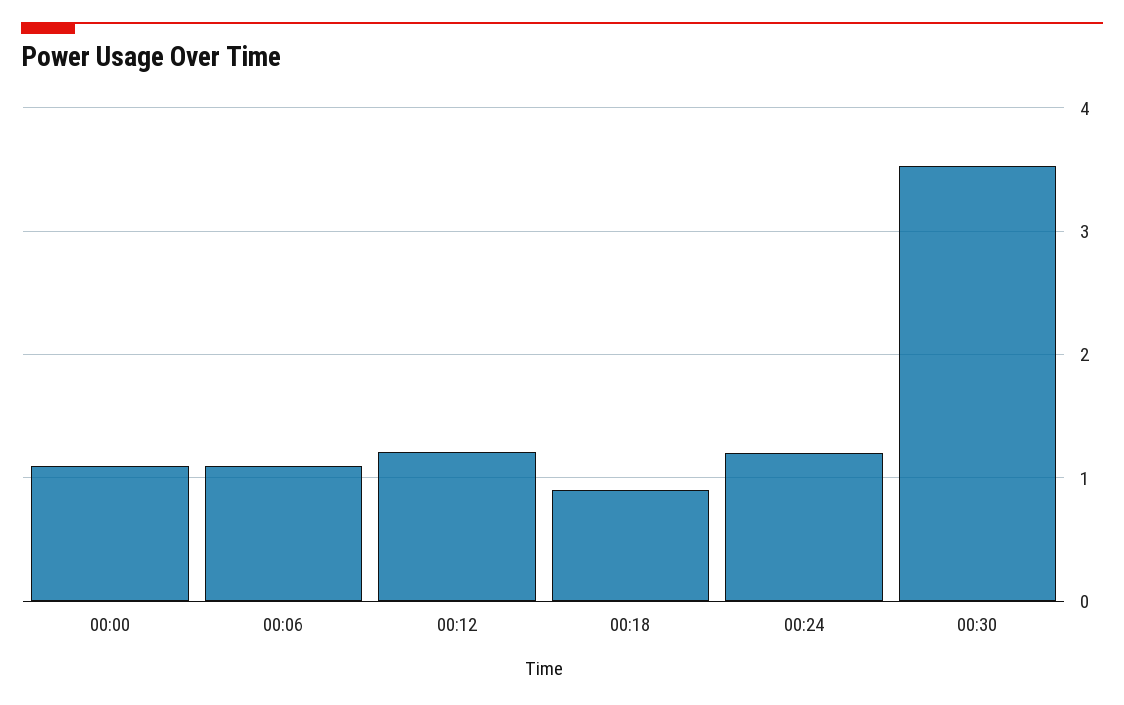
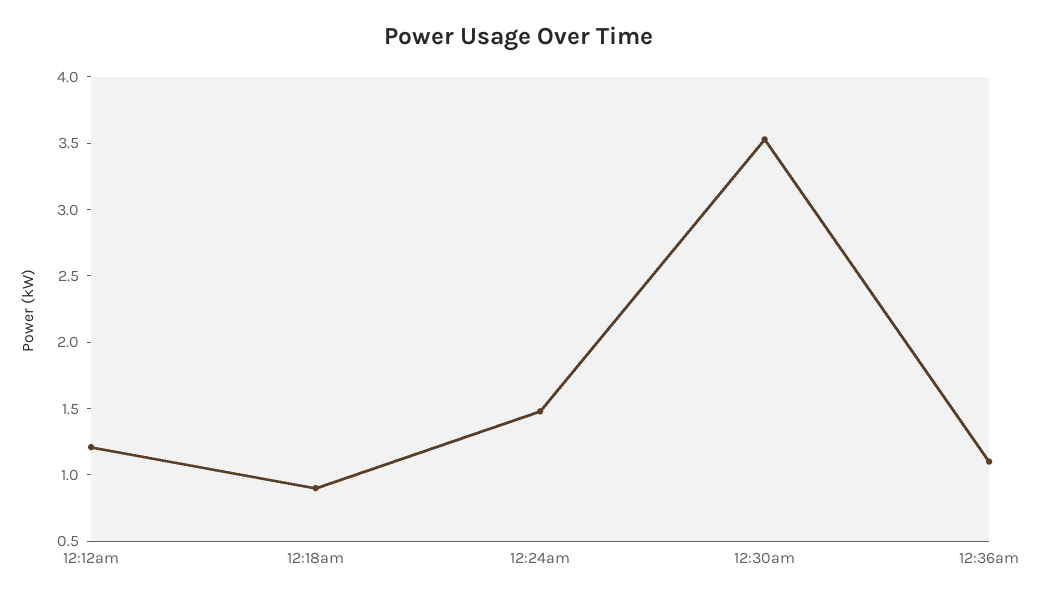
00:00: 1.1 -> none
00:06: 1.1 -> none
00:24: 1.2 -> 1.5
12:36am: none -> 1.1

